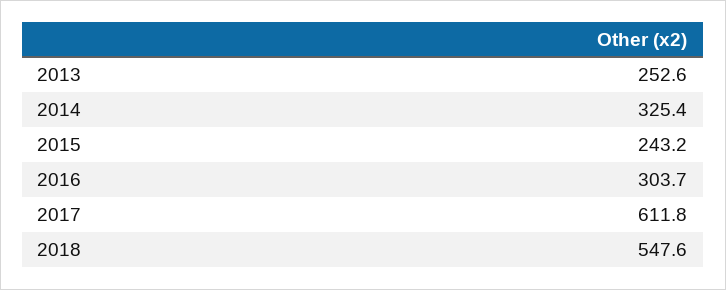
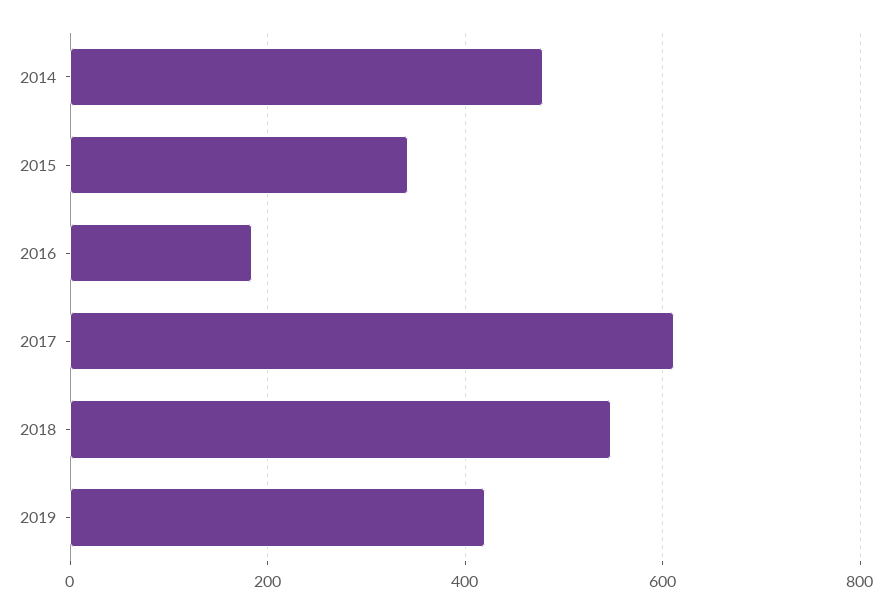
2013: 252.6 -> none
2014: 325.4 -> 480
2015: 243.2 -> 340
2016: 303.7 -> 180
2019: none -> 420

